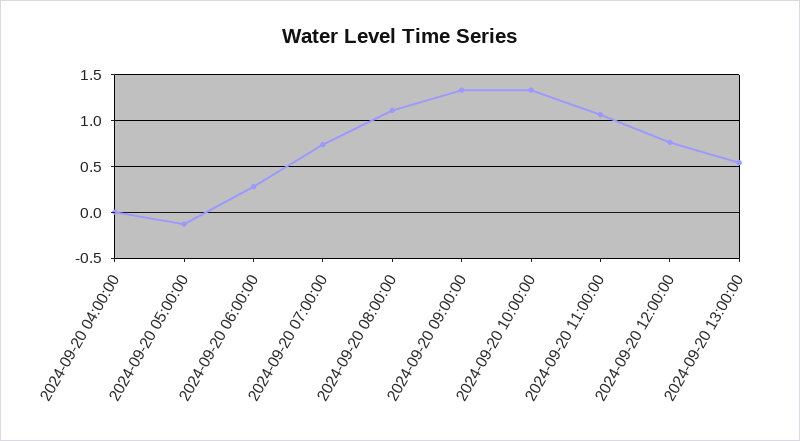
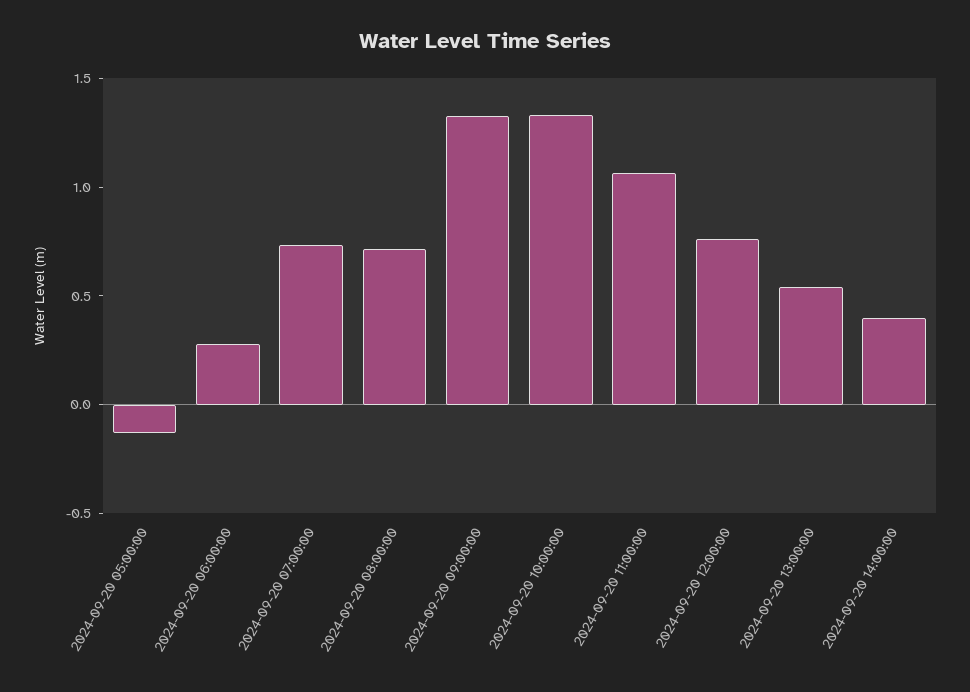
2024-09-20 04:00:00: 0 -> none
2024-09-20 08:00:00: 1.1 -> 0.7
2024-09-20 14:00:00: none -> 0.4

